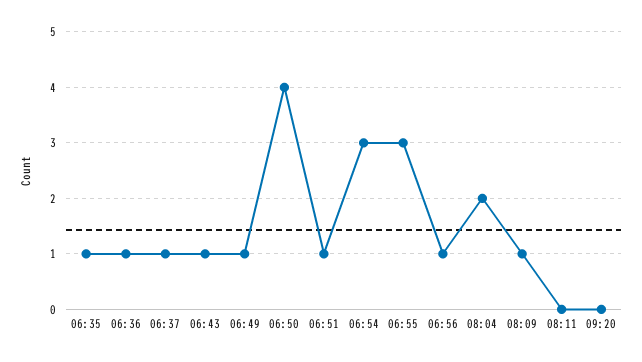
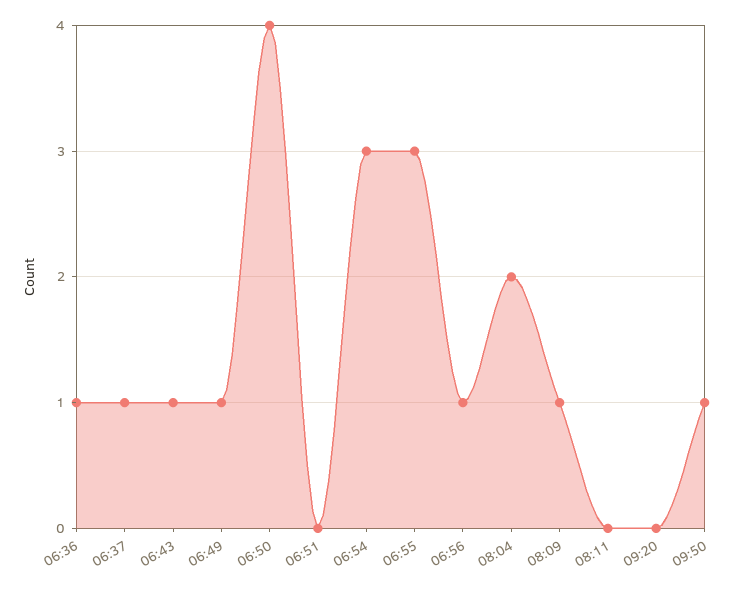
06:35: 1 -> none
06:51: 1 -> 0
09:50: none -> 1

